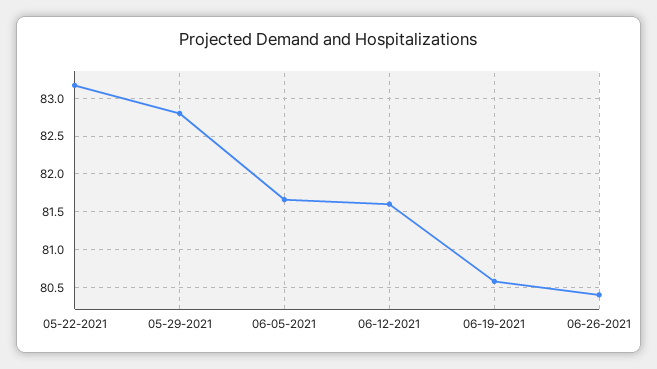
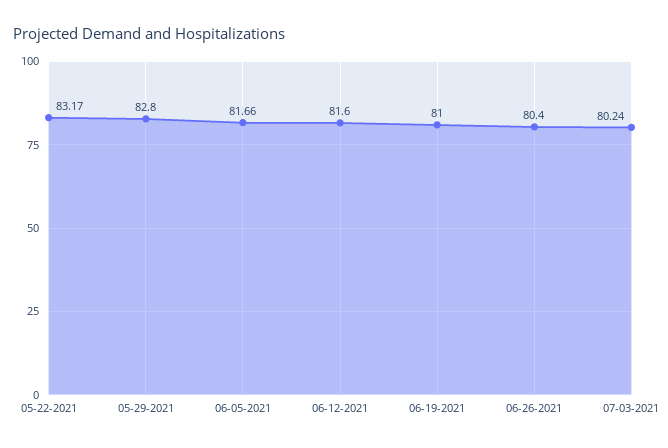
06-19-2021: 80.6 -> 81
07-03-2021: none -> 80.24

